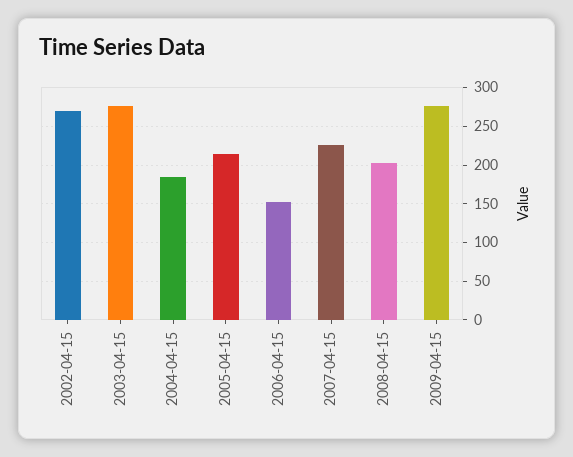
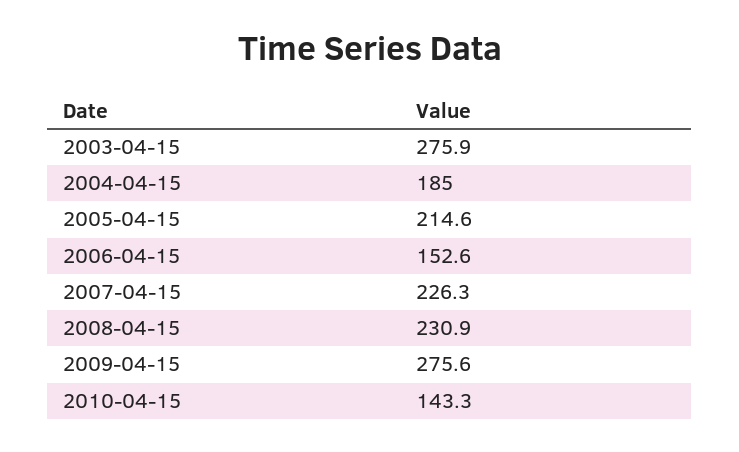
2002-04-15: 270 -> none
2008-04-15: 200 -> 230.9
2010-04-15: none -> 143.3

